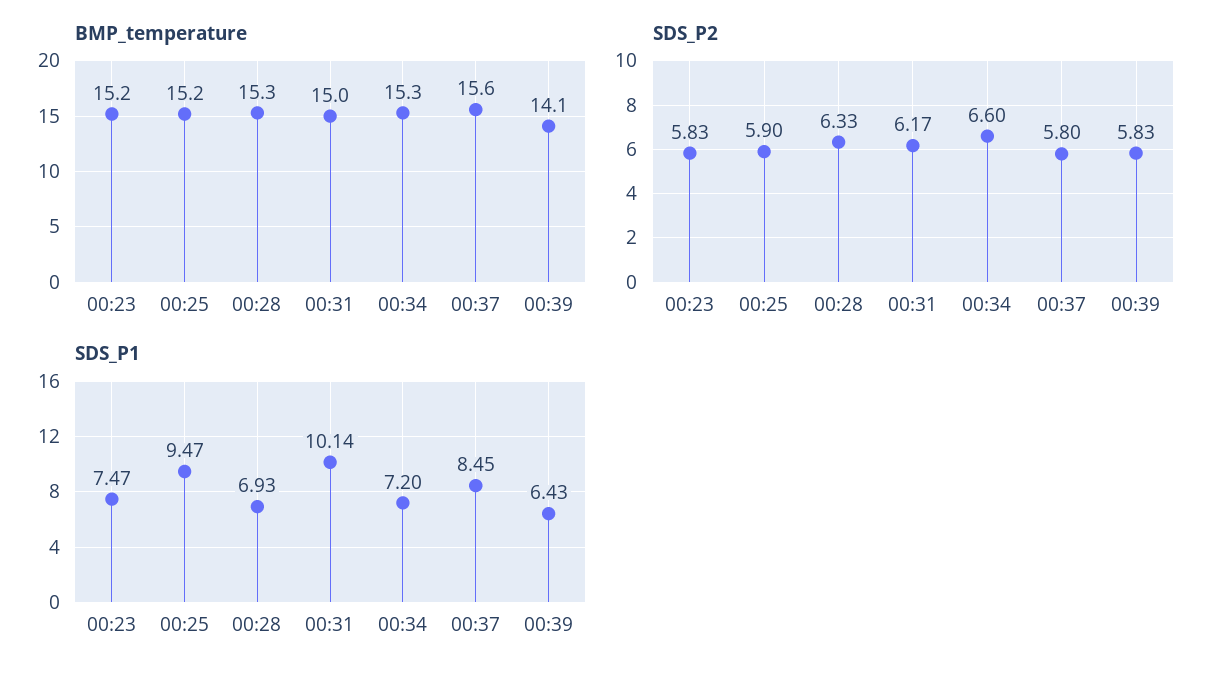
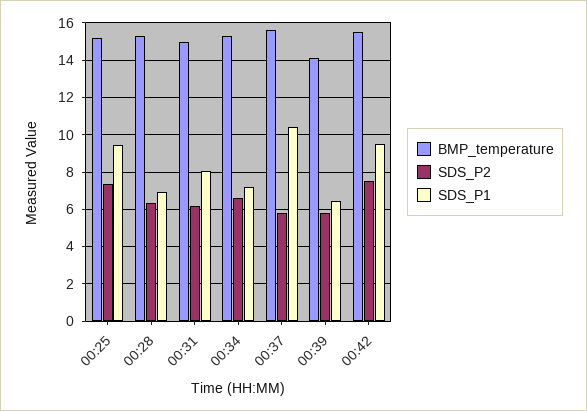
BMP_temperature, 00:23: 15.2 -> none
SDS_P2, 00:23: 5.83 -> none
SDS_P2, 00:25: 5.9 -> 7.5
SDS_P1, 00:23: 7.47 -> none
SDS_P1, 00:31: 10.14 -> 8
SDS_P1, 00:37: 8.45 -> 10.5
BMP_temperature, 00:42: none -> 15.5
SDS_P2, 00:42: none -> 7.5
SDS_P1, 00:42: none -> 9.5

